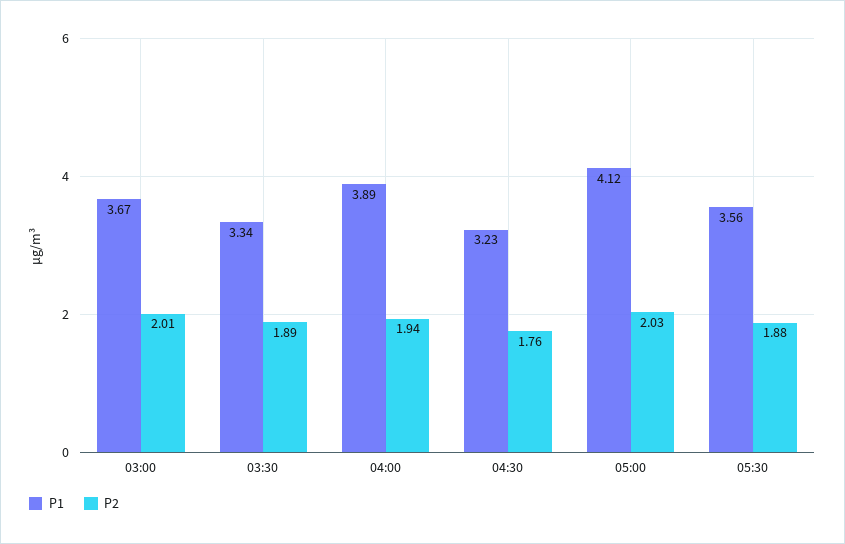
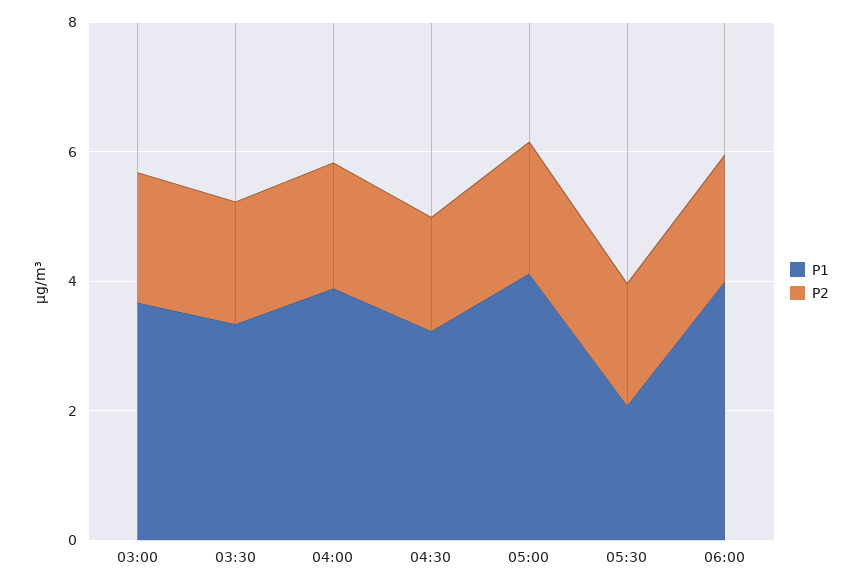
P1, 05:30: 3.56 -> 2
P1, 06:00: none -> 4
P2, 06:00: none -> 2

